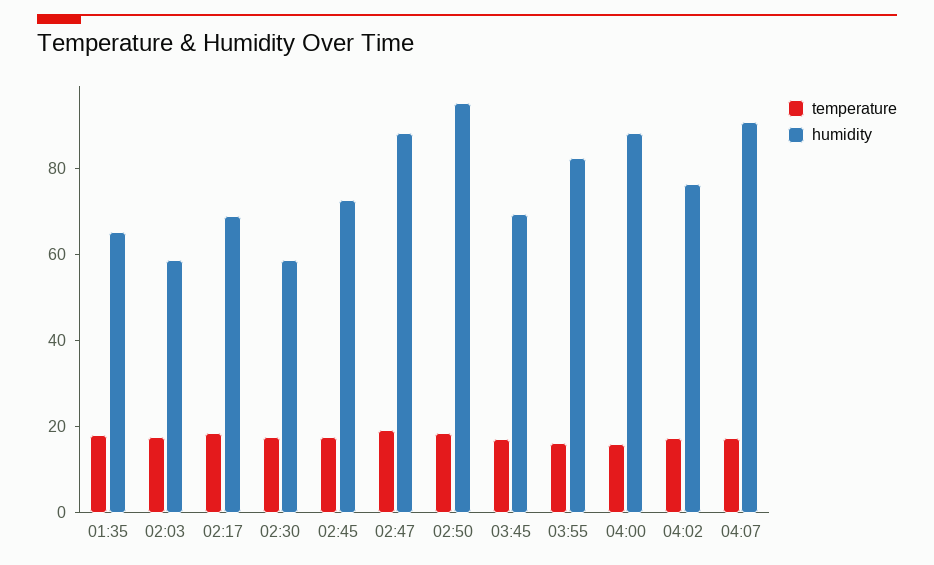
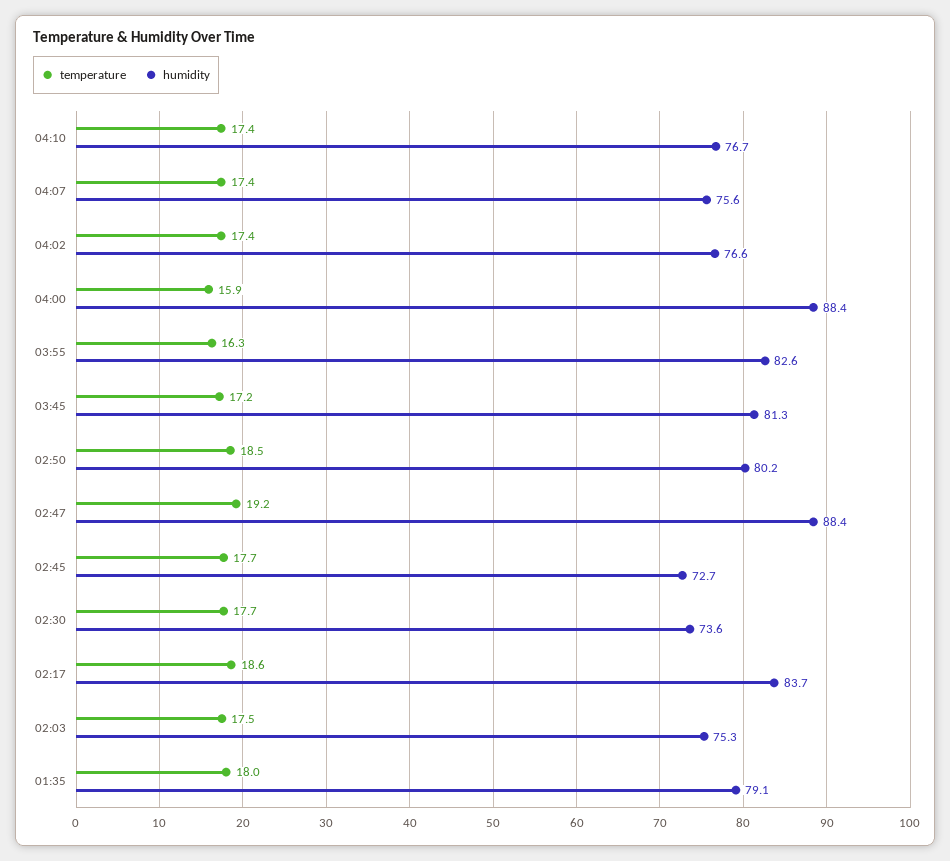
humidity, 01:35: 65 -> 79.1
humidity, 02:03: 60 -> 75.3
humidity, 02:17: 70 -> 83.7
humidity, 02:30: 60 -> 73.6
humidity, 02:50: 95 -> 80.2
humidity, 03:45: 70 -> 81.3
humidity, 04:07: 90 -> 75.6
temperature, 04:10: none -> 17.4
humidity, 04:10: none -> 76.7

